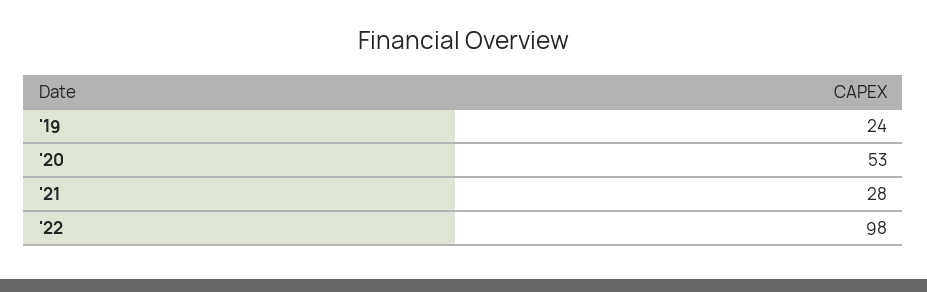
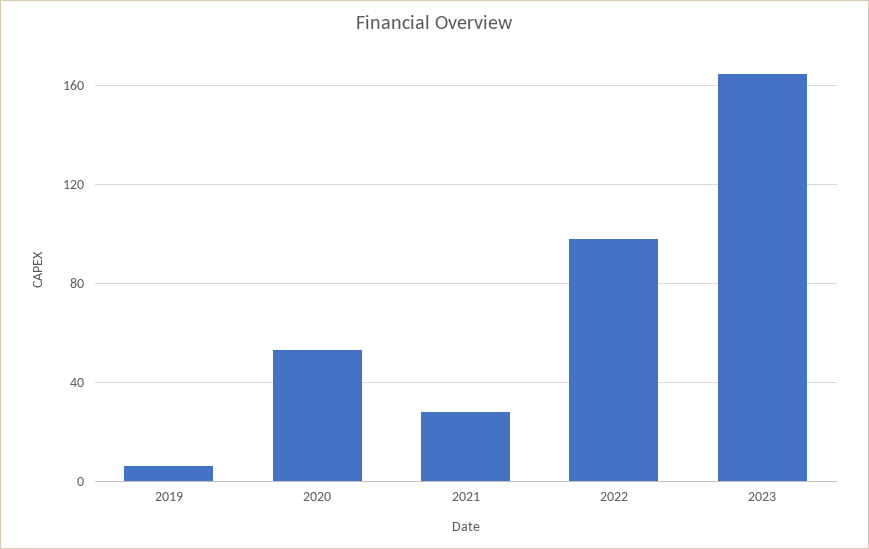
'19: 24 -> 5
2023: none -> 165

